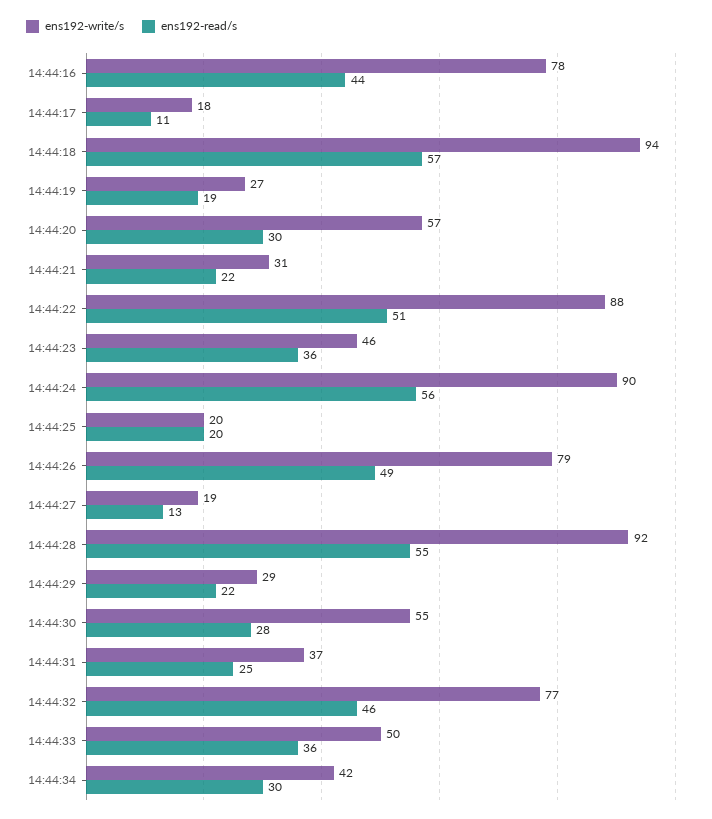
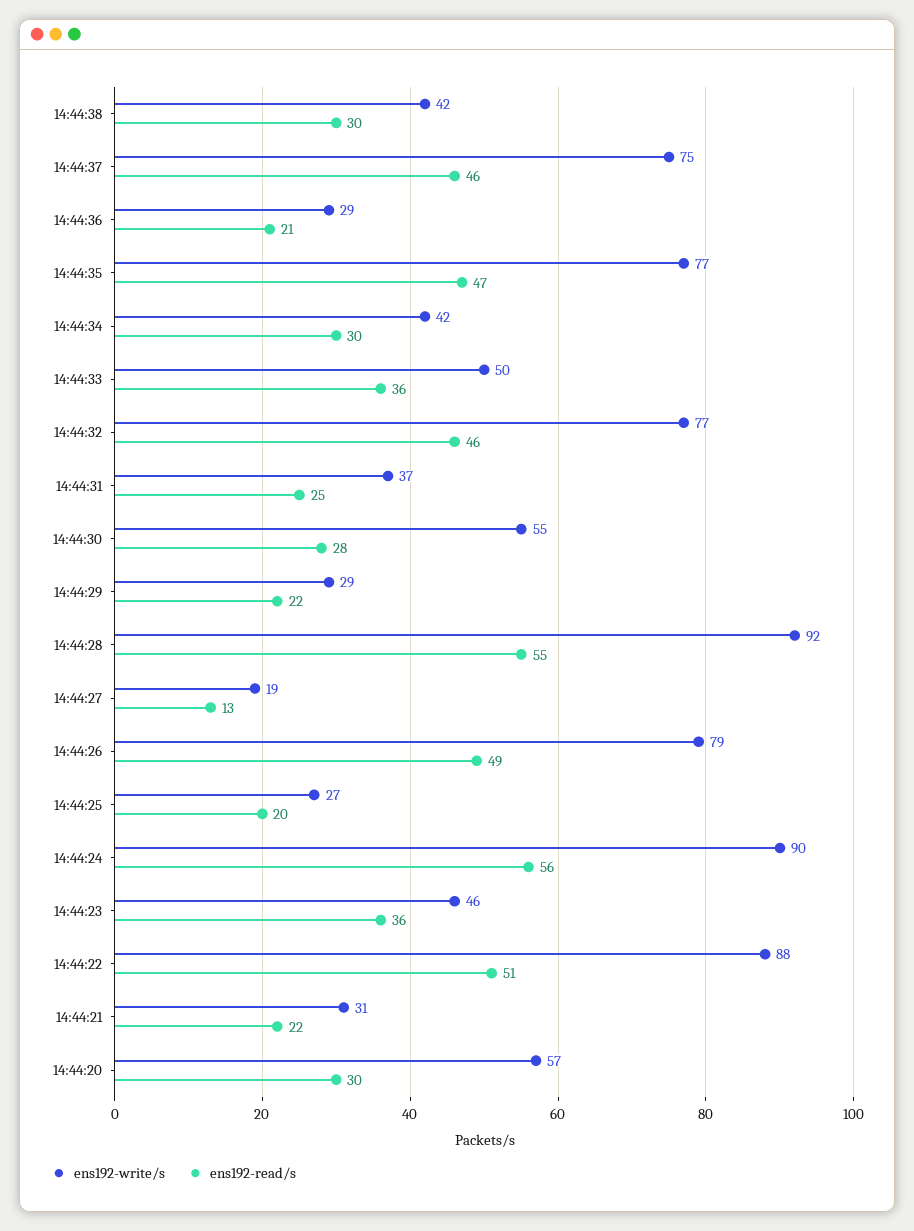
ens192-write/s, 14:44:16: 78 -> none
ens192-read/s, 14:44:16: 44 -> none
ens192-write/s, 14:44:17: 18 -> none
ens192-read/s, 14:44:17: 11 -> none
ens192-write/s, 14:44:18: 94 -> none
ens192-read/s, 14:44:18: 57 -> none
ens192-write/s, 14:44:19: 27 -> none
ens192-read/s, 14:44:19: 19 -> none
ens192-write/s, 14:44:25: 20 -> 27
ens192-write/s, 14:44:38: none -> 42
ens192-read/s, 14:44:38: none -> 30
ens192-write/s, 14:44:37: none -> 75
ens192-read/s, 14:44:37: none -> 46
ens192-write/s, 14:44:36: none -> 29
ens192-read/s, 14:44:36: none -> 21
ens192-write/s, 14:44:35: none -> 77
ens192-read/s, 14:44:35: none -> 47

